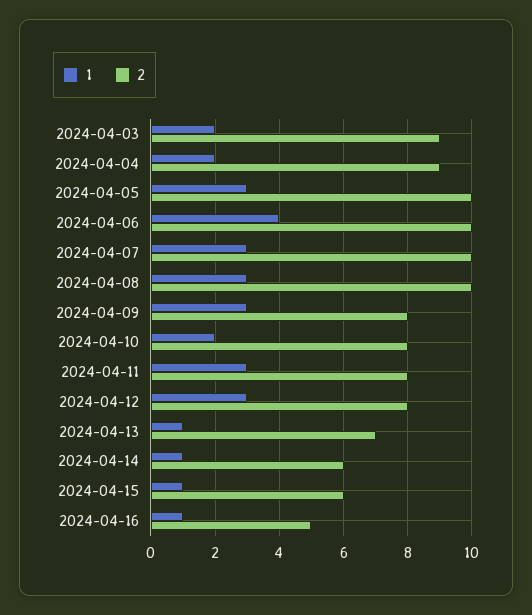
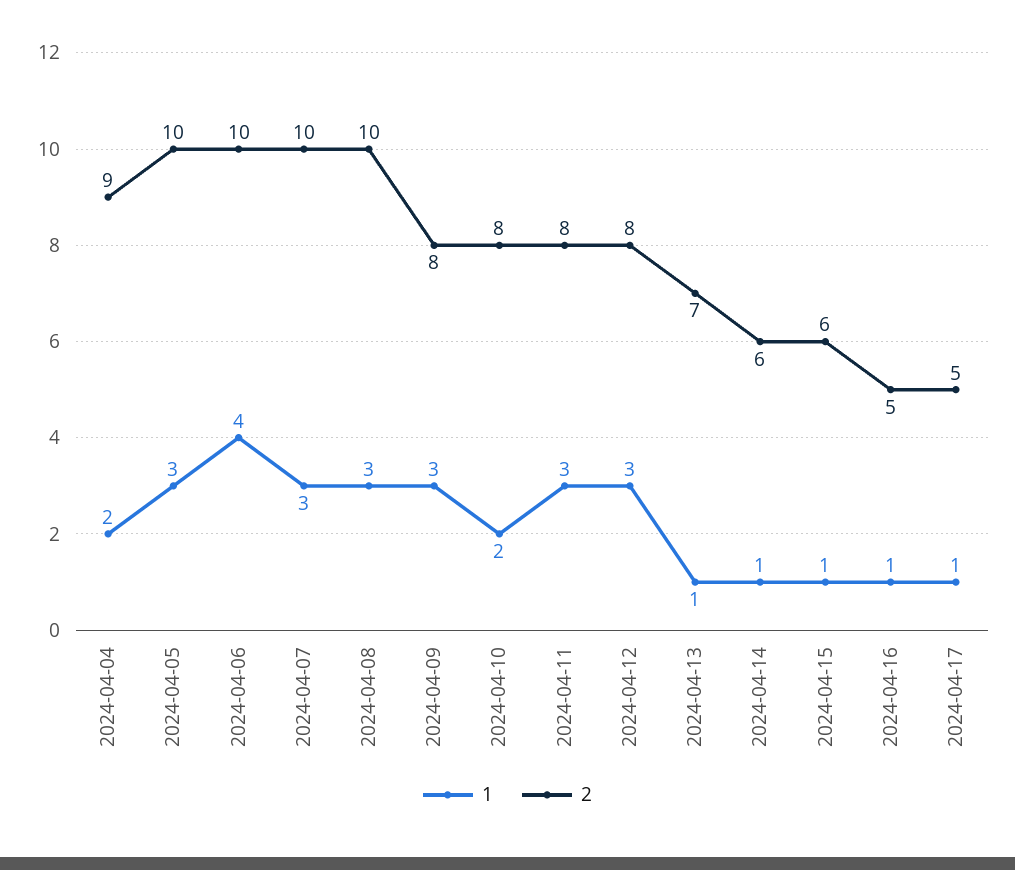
1, 2024-04-03: 2 -> none
2, 2024-04-03: 9 -> none
1, 2024-04-17: none -> 1
2, 2024-04-17: none -> 5

